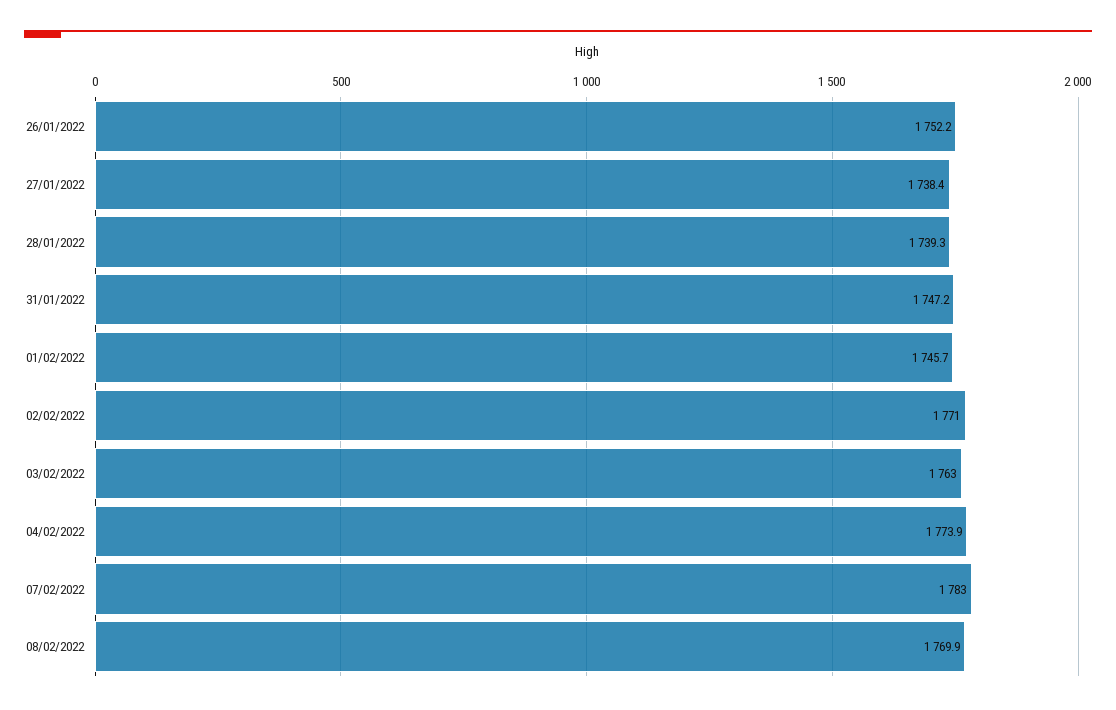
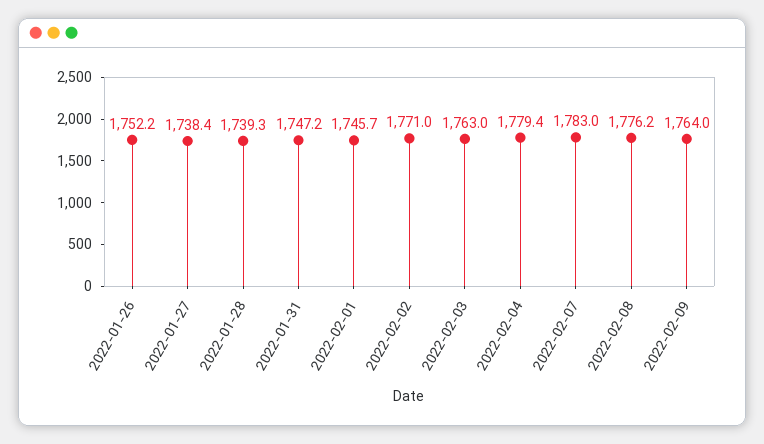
04/02/2022: 1773.9 -> 1779.4
08/02/2022: 1769.9 -> 1776.2
2022-02-09: none -> 1764

